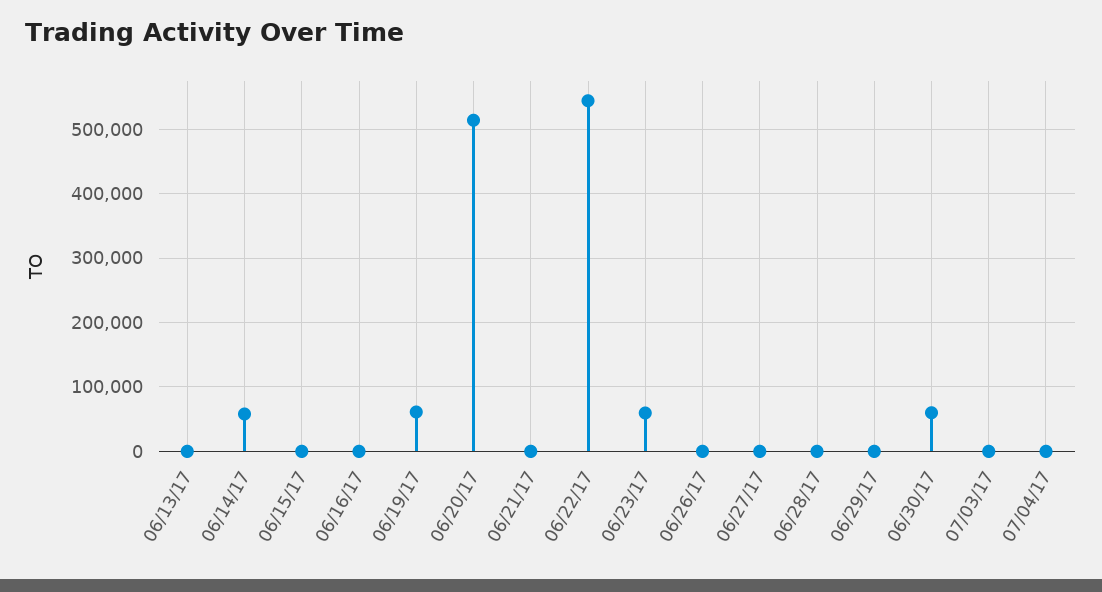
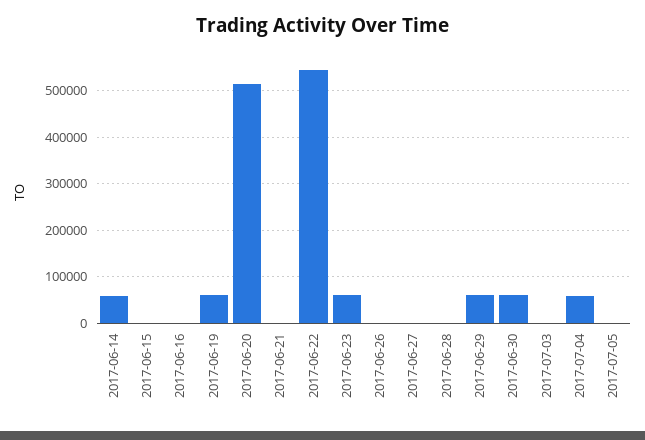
06/13/17: 0 -> none
06/29/17: 0 -> 60000
07/04/17: 0 -> 60000
2017-07-05: none -> 0

